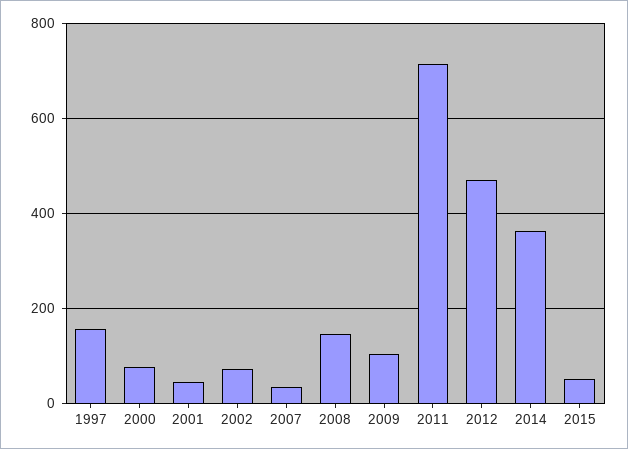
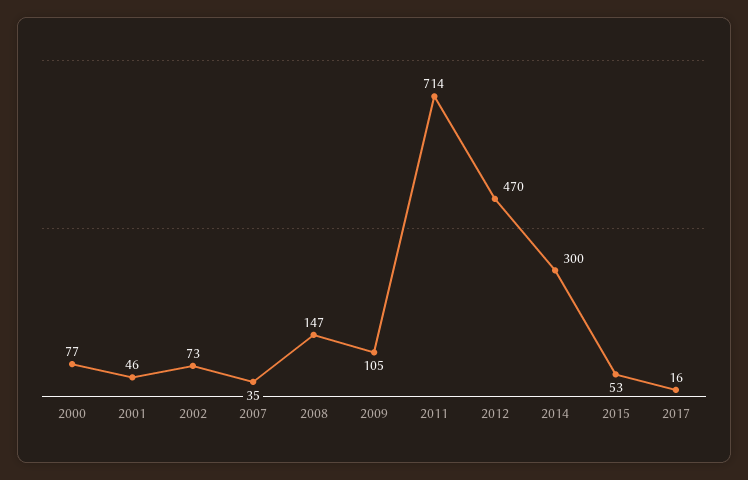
1997: 160 -> none
2014: 360 -> 300
2017: none -> 16

